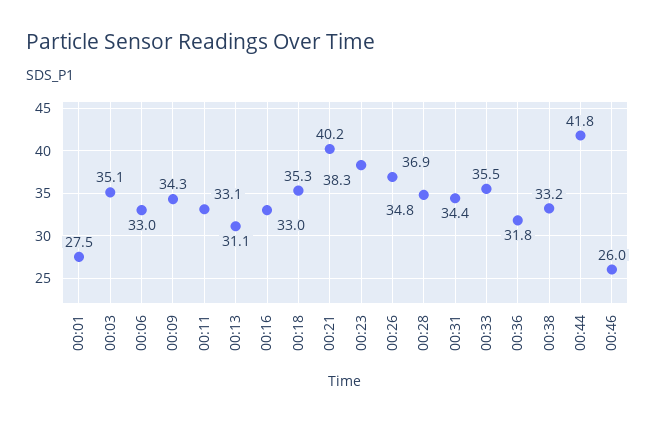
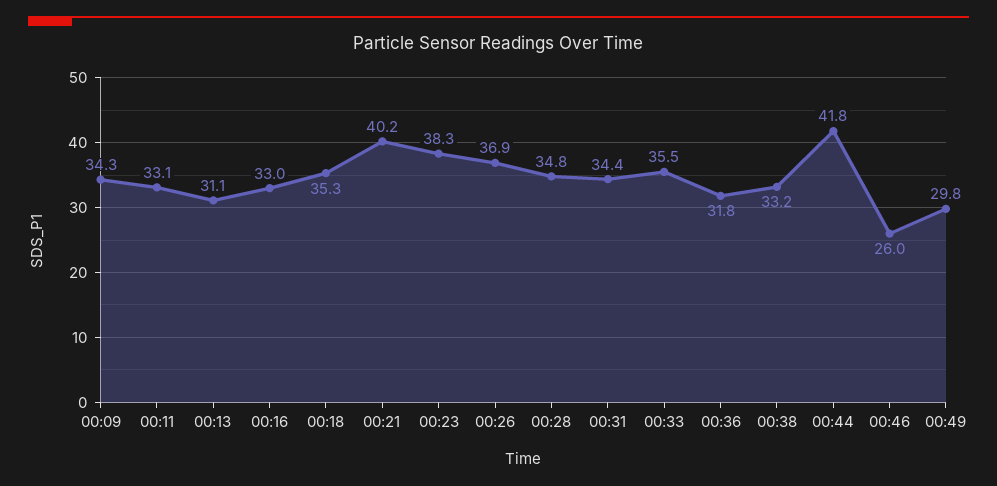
00:01: 27.5 -> none
00:03: 35.1 -> none
00:06: 33 -> none
00:49: none -> 29.8

